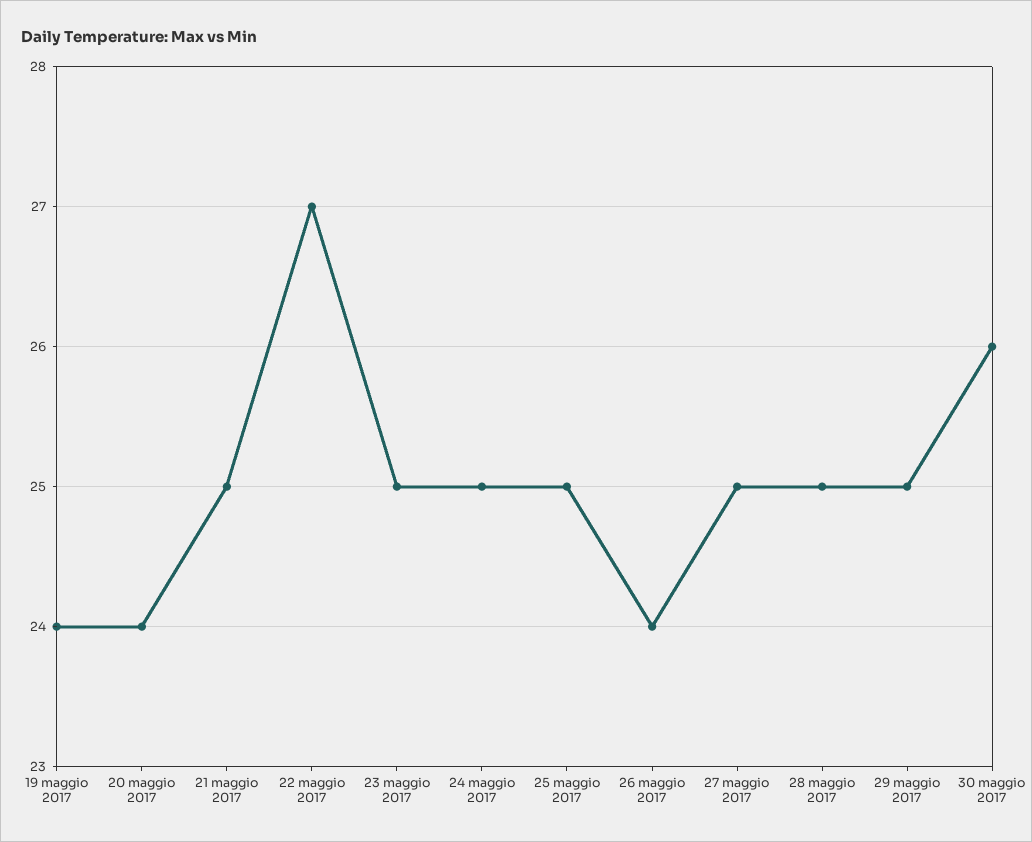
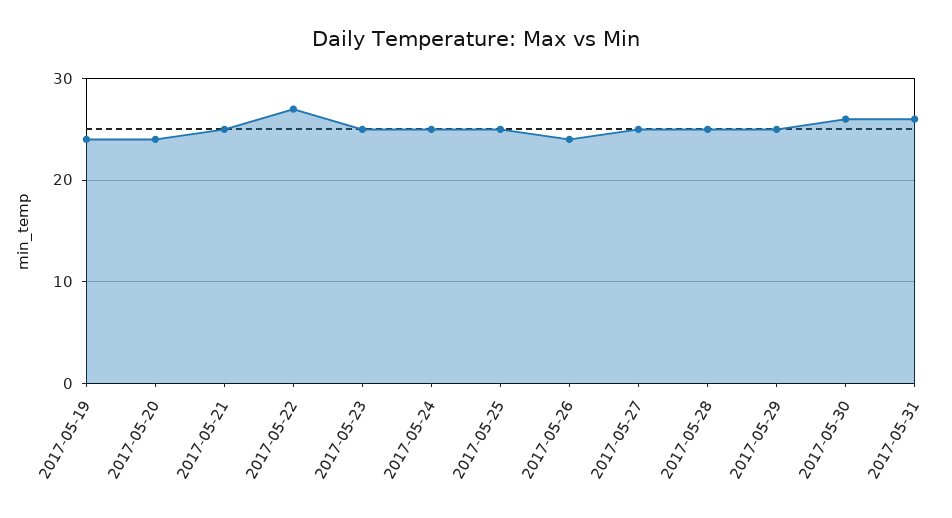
2017-05-31: none -> 26

